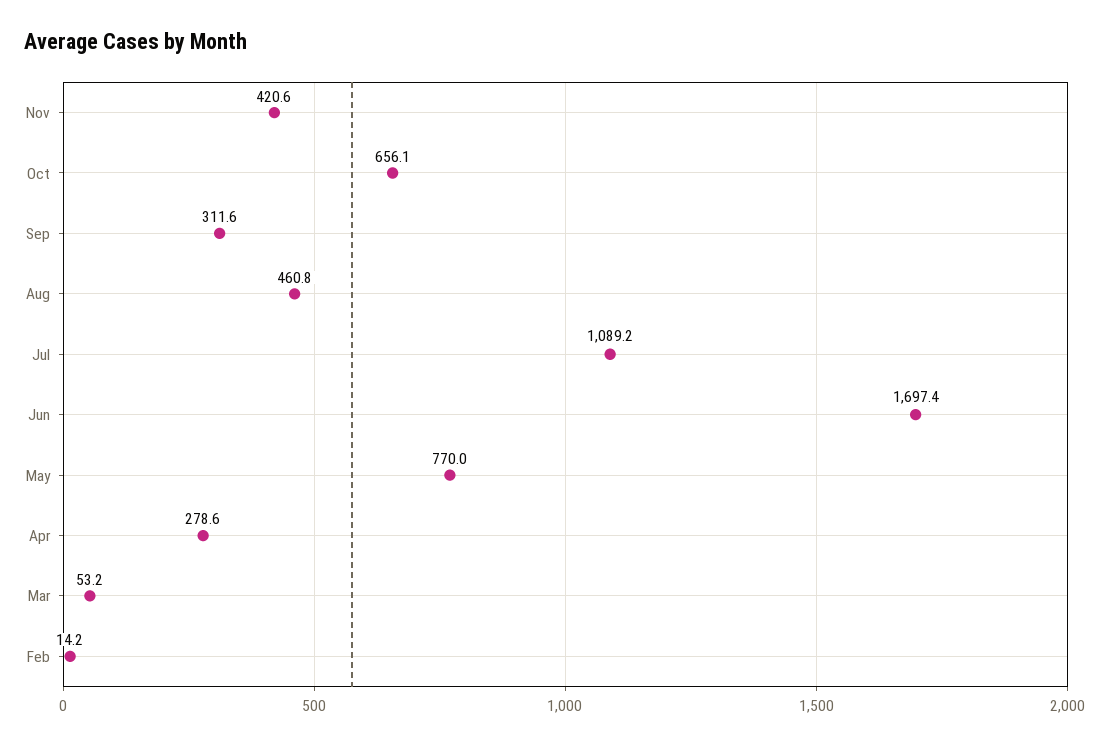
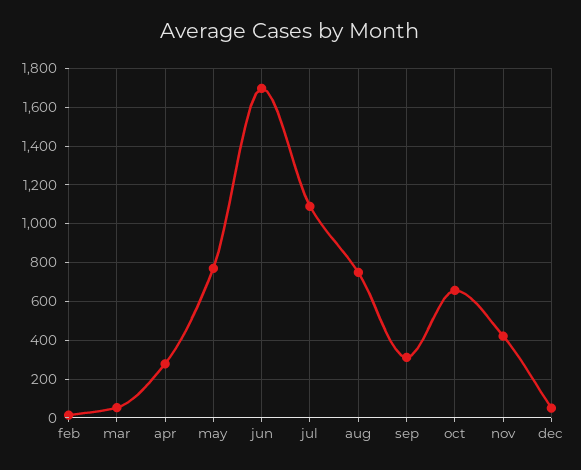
Aug: 460.8 -> 750
dec: none -> 50

